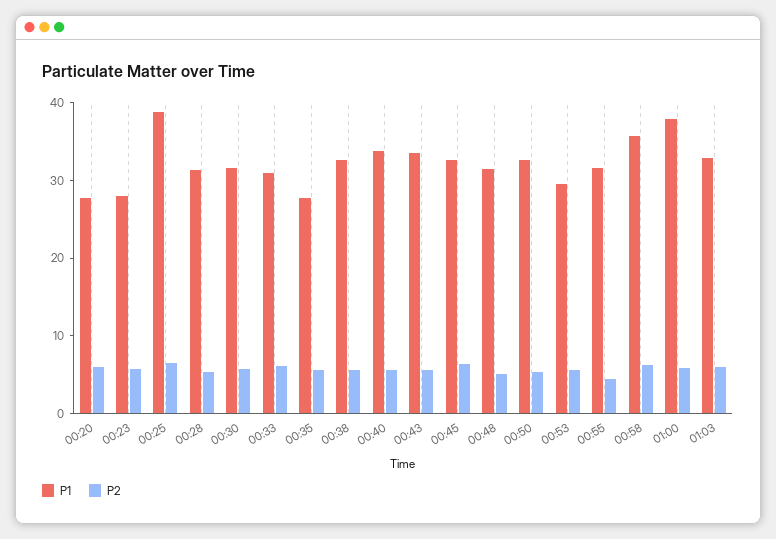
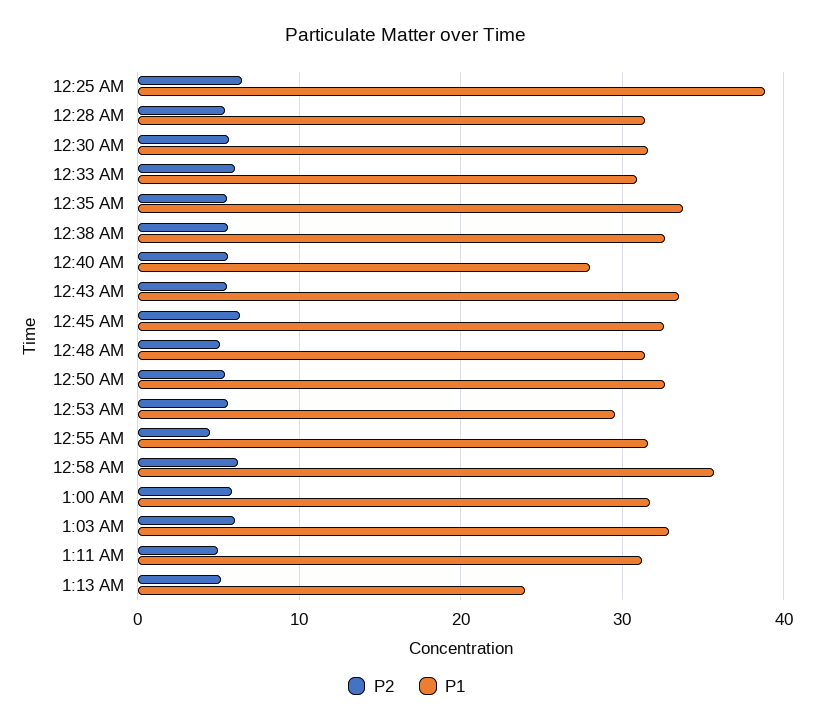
P1, 00:20: 28 -> none
P2, 00:20: 6 -> none
P1, 00:23: 28 -> none
P2, 00:23: 6 -> none
P1, 00:35: 28 -> 34
P1, 00:40: 34 -> 28
P1, 01:00: 38 -> 32
P2, 1:11 AM: none -> 5
P1, 1:11 AM: none -> 31
P2, 1:13 AM: none -> 5
P1, 1:13 AM: none -> 24

